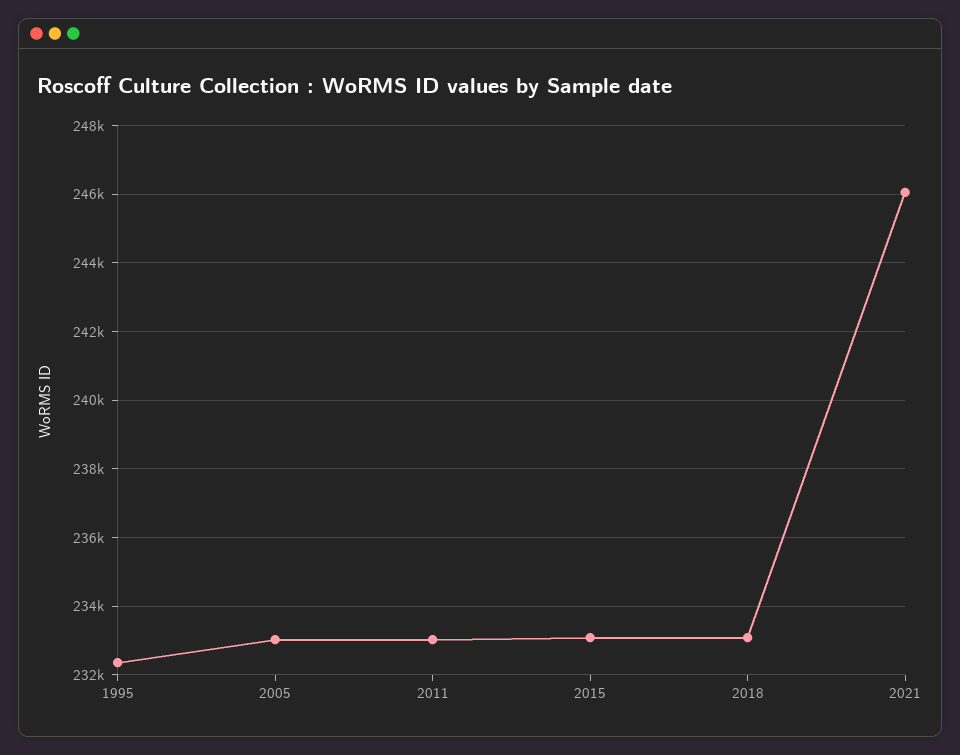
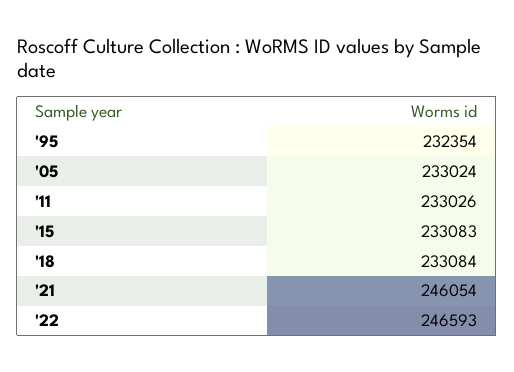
'22: none -> 246593

